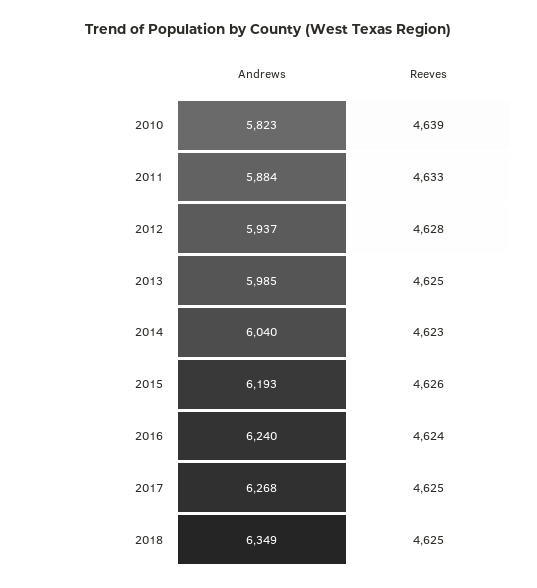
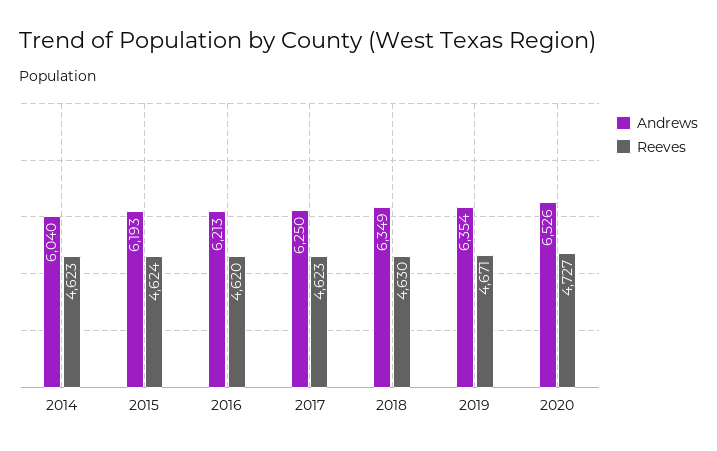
Andrews, 2010: 5823 -> none
Reeves, 2010: 4639 -> none
Andrews, 2011: 5884 -> none
Reeves, 2011: 4633 -> none
Andrews, 2012: 5937 -> none
Reeves, 2012: 4628 -> none
Andrews, 2013: 5985 -> none
Reeves, 2013: 4625 -> none
Reeves, 2015: 4626 -> 4624
Andrews, 2016: 6240 -> 6213
Reeves, 2016: 4624 -> 4620
Andrews, 2017: 6268 -> 6250
Reeves, 2017: 4625 -> 4623
Reeves, 2018: 4625 -> 4630
Andrews, 2019: none -> 6354
Reeves, 2019: none -> 4671
Andrews, 2020: none -> 6526
Reeves, 2020: none -> 4727

